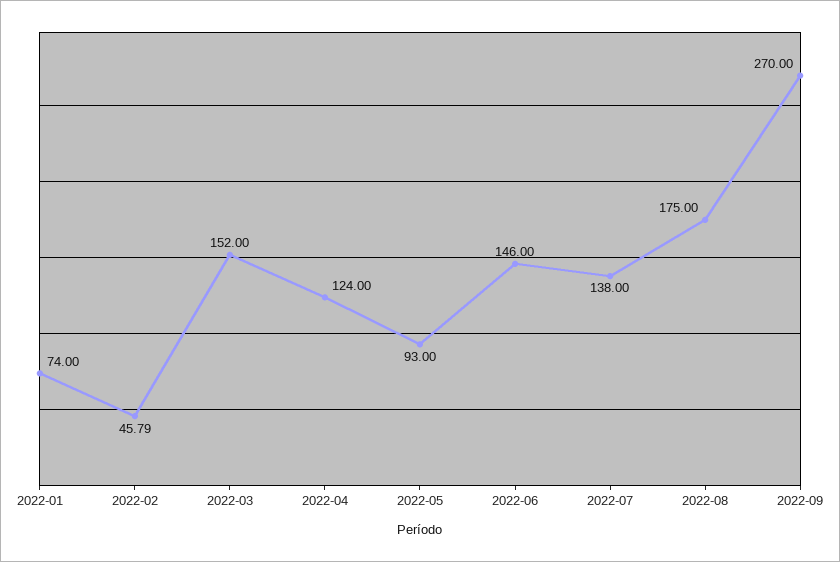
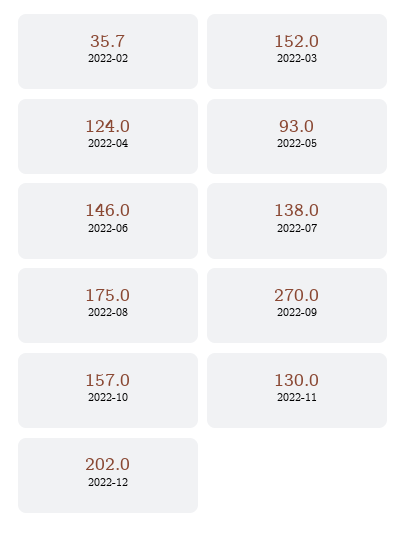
2022-01: 74 -> none
2022-02: 45.79 -> 35.7
2022-10: none -> 157
2022-11: none -> 130
2022-12: none -> 202

